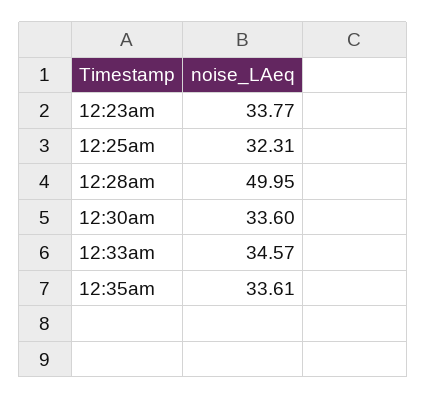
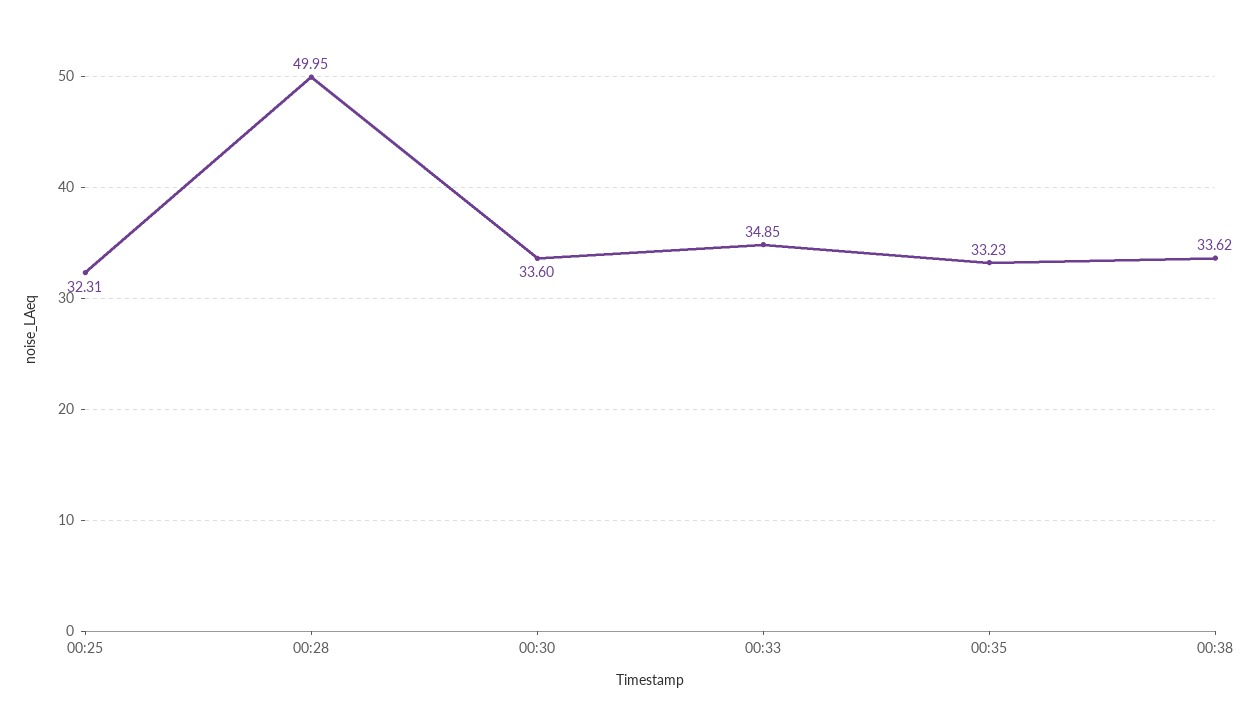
12:23am: 33.77 -> none
12:33am: 34.57 -> 34.85
12:35am: 33.61 -> 33.23
00:38: none -> 33.62

